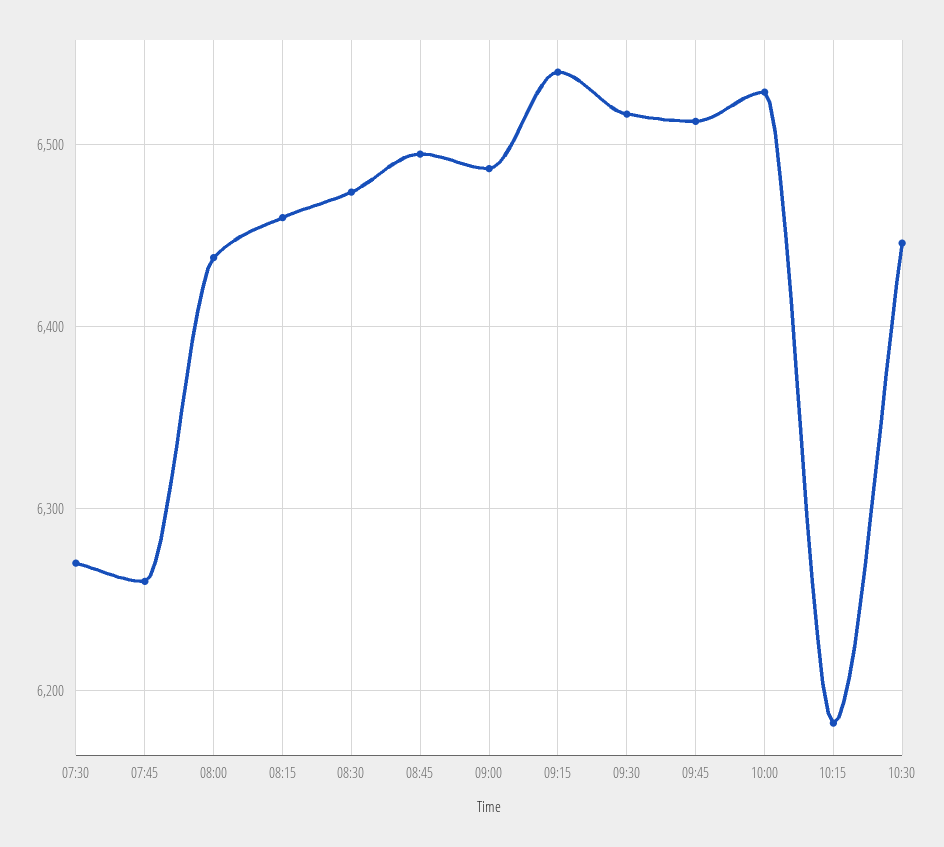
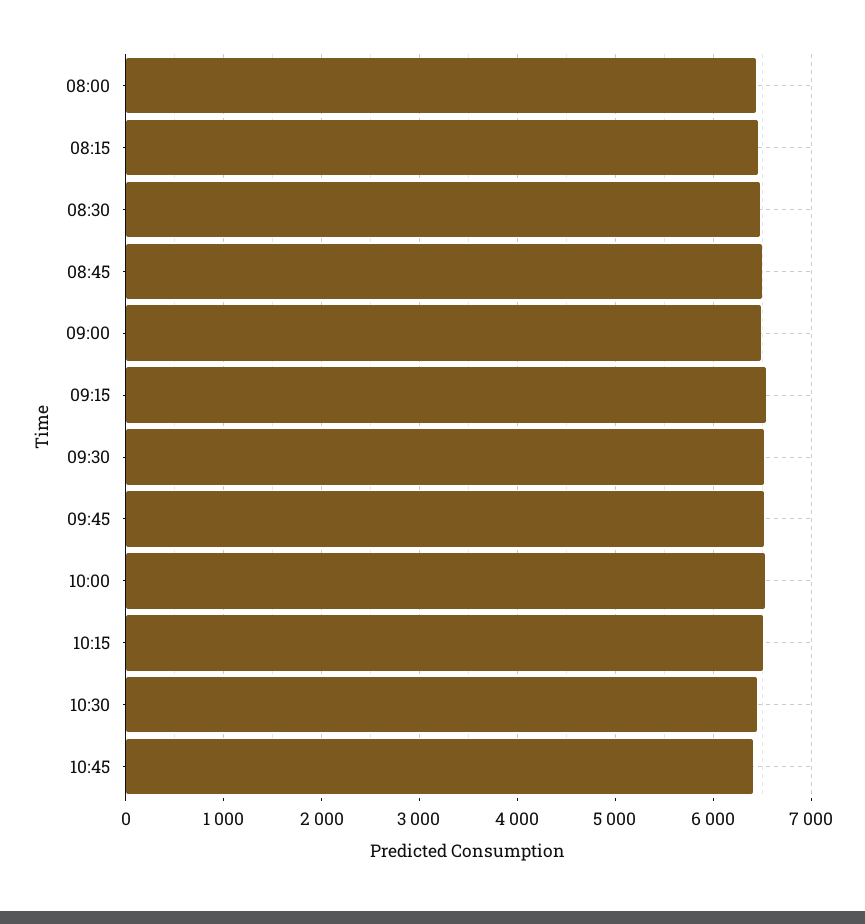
07:30: 6270 -> none
07:45: 6260 -> none
10:15: 6180 -> 6500
10:45: none -> 6400

